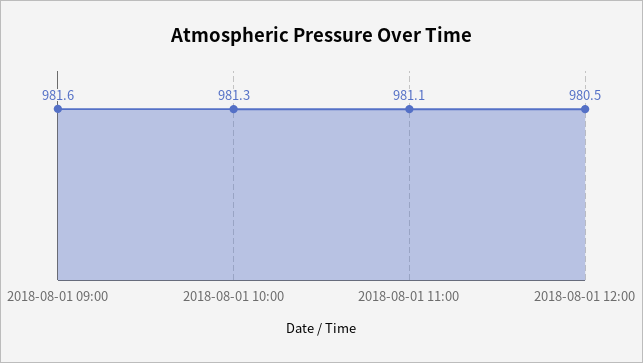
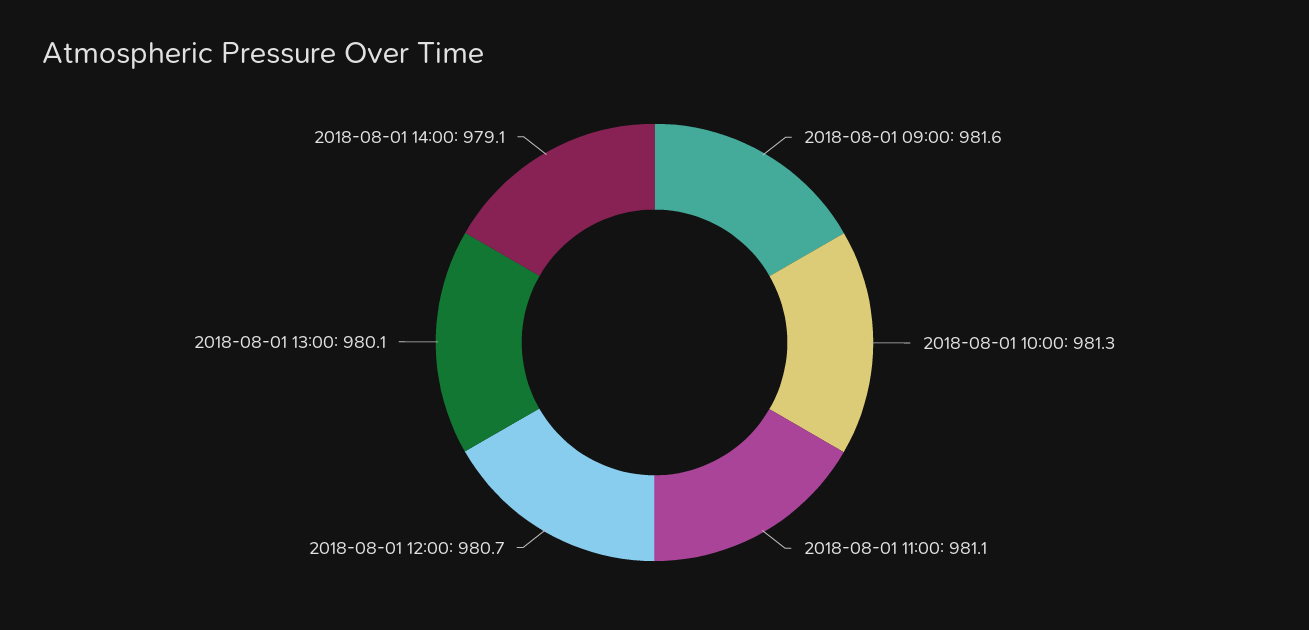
2018-08-01 12:00: 980.5 -> 980.7
2018-08-01 13:00: none -> 980.1
2018-08-01 14:00: none -> 979.1

